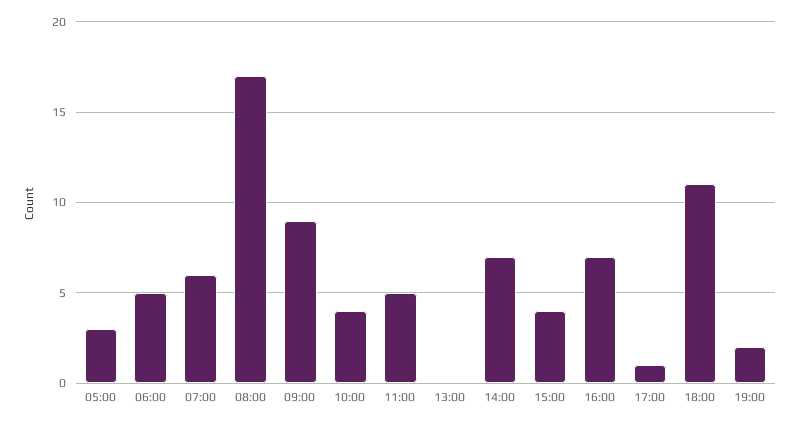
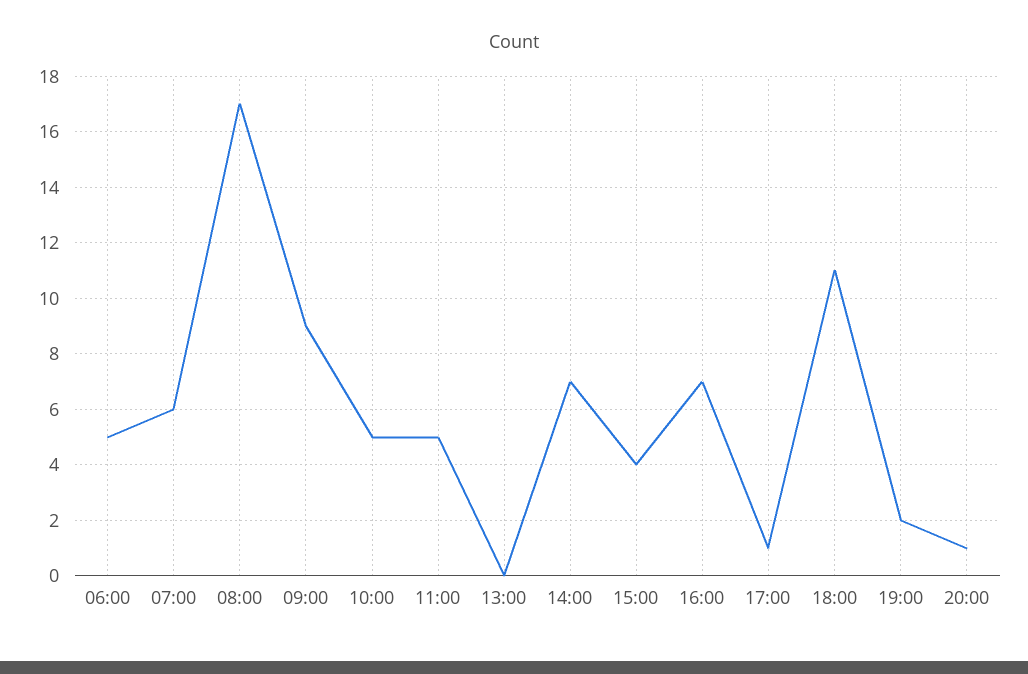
05:00: 3 -> none
10:00: 4 -> 5
20:00: none -> 1

